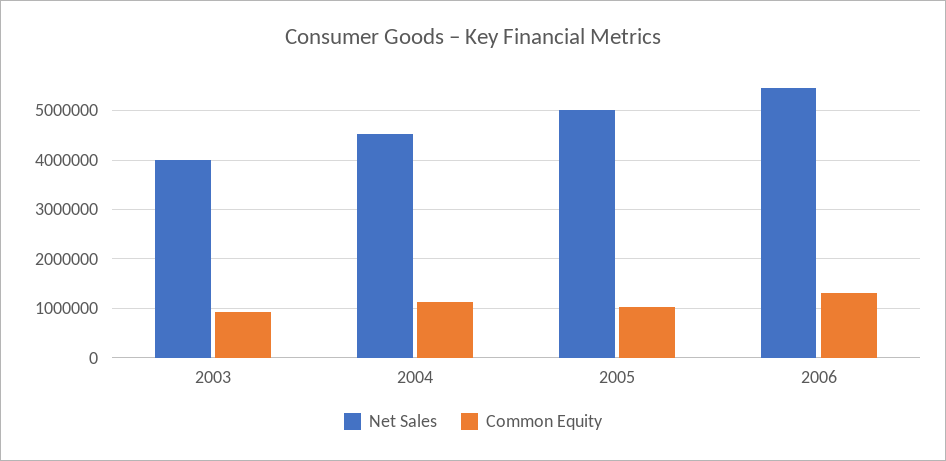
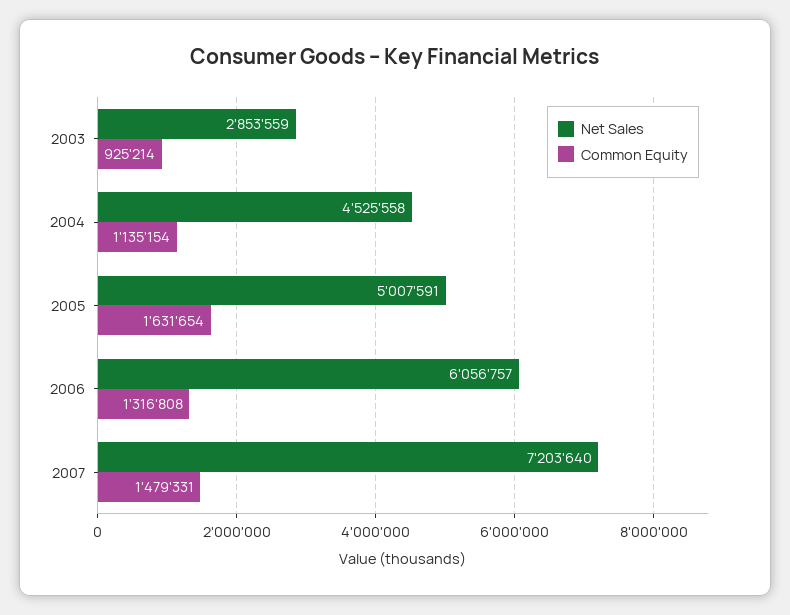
Net Sales, 2003: 4000000 -> 2853559
Common Equity, 2005: 1000000 -> 1631654
Net Sales, 2006: 5400000 -> 6056757
Net Sales, 2007: none -> 7203640
Common Equity, 2007: none -> 1479331

